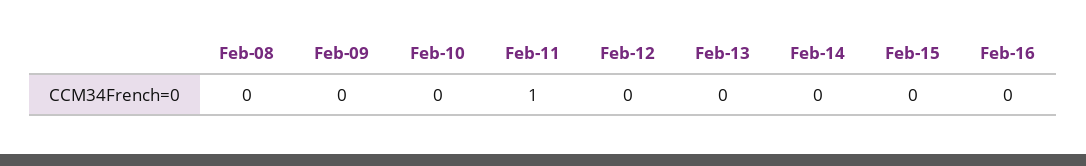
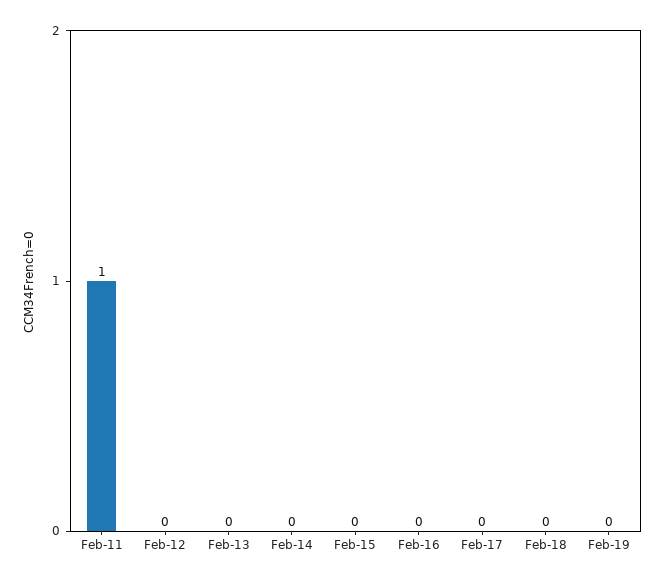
Feb-08: 0 -> none
Feb-09: 0 -> none
Feb-10: 0 -> none
Feb-17: none -> 0
Feb-18: none -> 0
Feb-19: none -> 0

